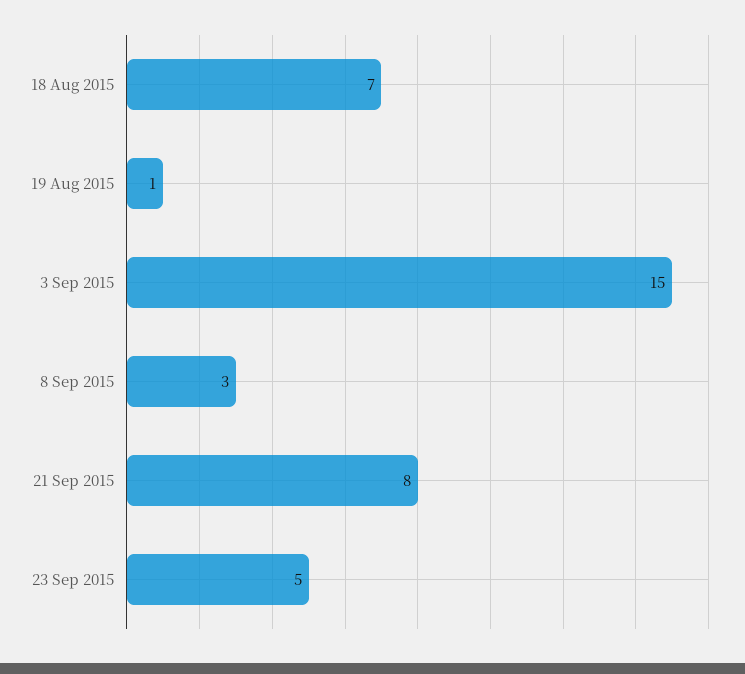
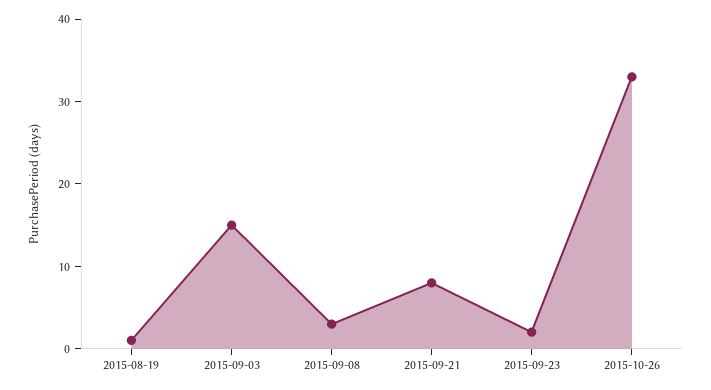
18 Aug 2015: 7 -> none
23 Sep 2015: 5 -> 2
2015-10-26: none -> 33

